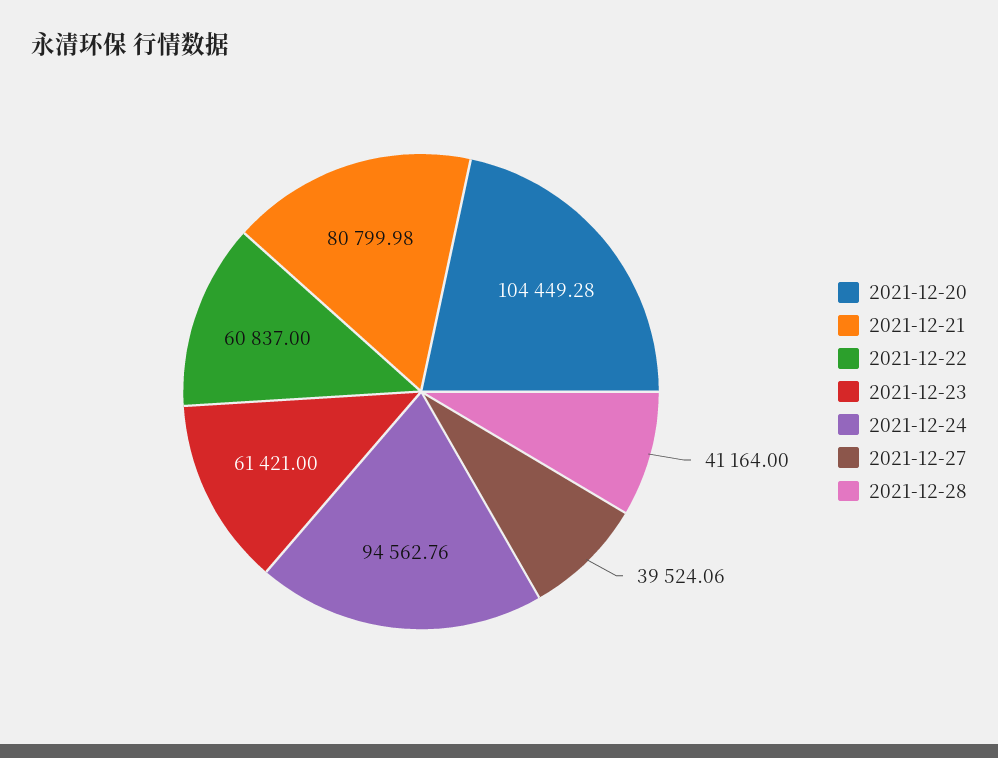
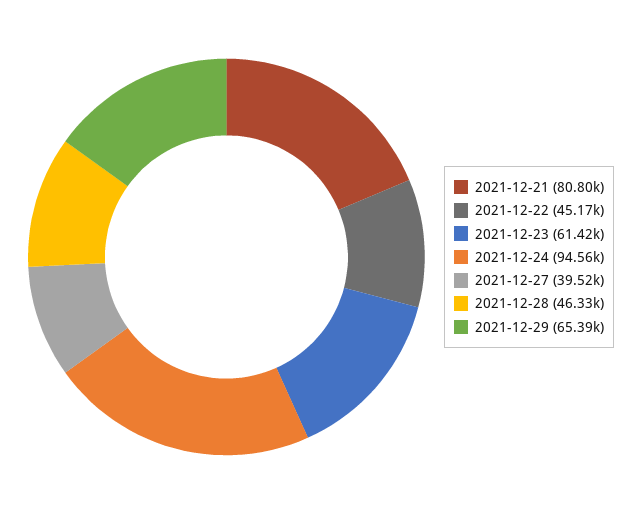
2021-12-20: 104449.28 -> none
2021-12-22: 60837 -> 45170
2021-12-28: 41164 -> 46330
2021-12-29: none -> 65390

